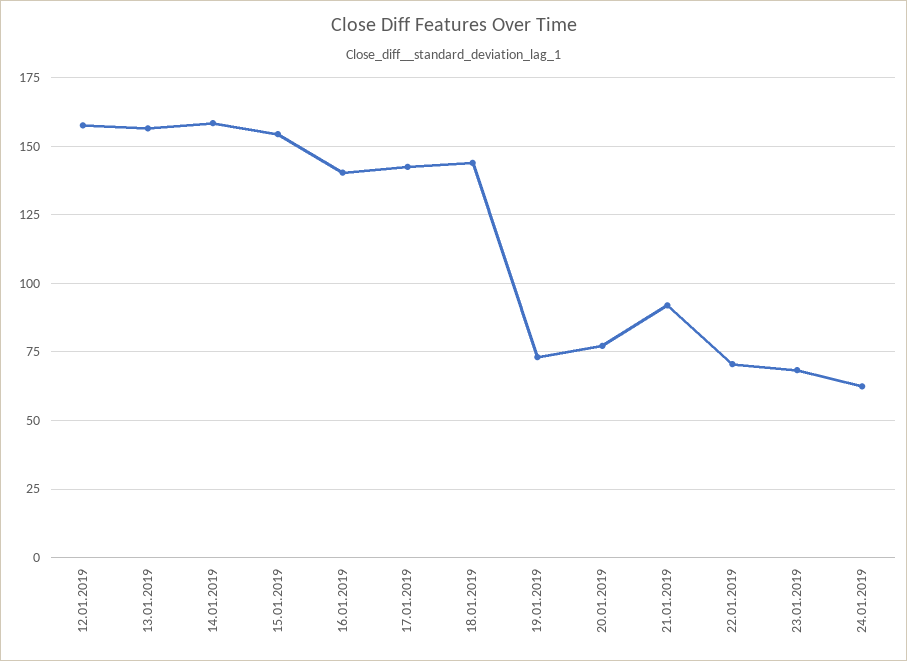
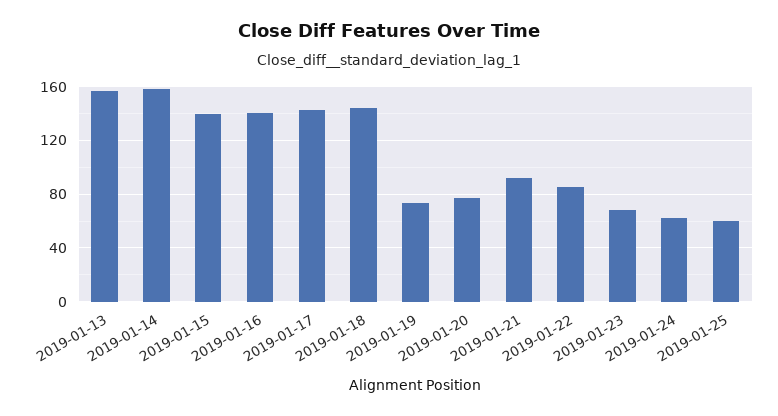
12.01.2019: 157.5 -> none
15.01.2019: 155 -> 140
22.01.2019: 70 -> 85
2019-01-25: none -> 60

